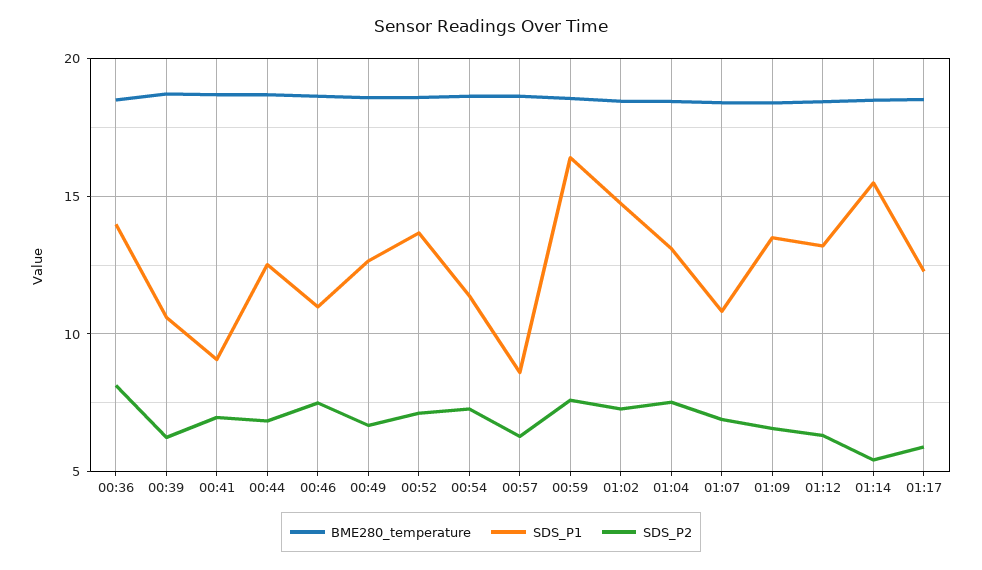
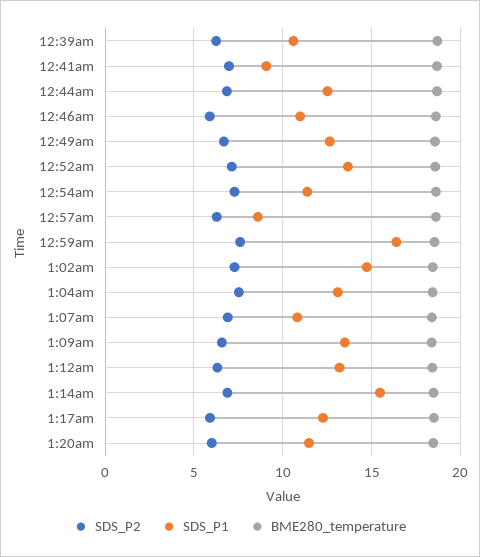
BME280_temperature, 00:36: 18.5 -> none
SDS_P1, 00:36: 14 -> none
SDS_P2, 00:36: 8 -> none
SDS_P2, 00:46: 7.5 -> 6
SDS_P2, 01:14: 5.5 -> 7
SDS_P2, 1:20am: none -> 6
SDS_P1, 1:20am: none -> 11.5
BME280_temperature, 1:20am: none -> 18.5

